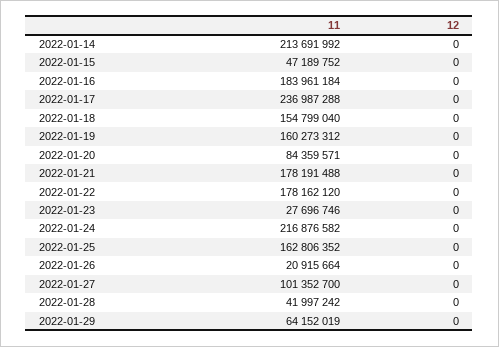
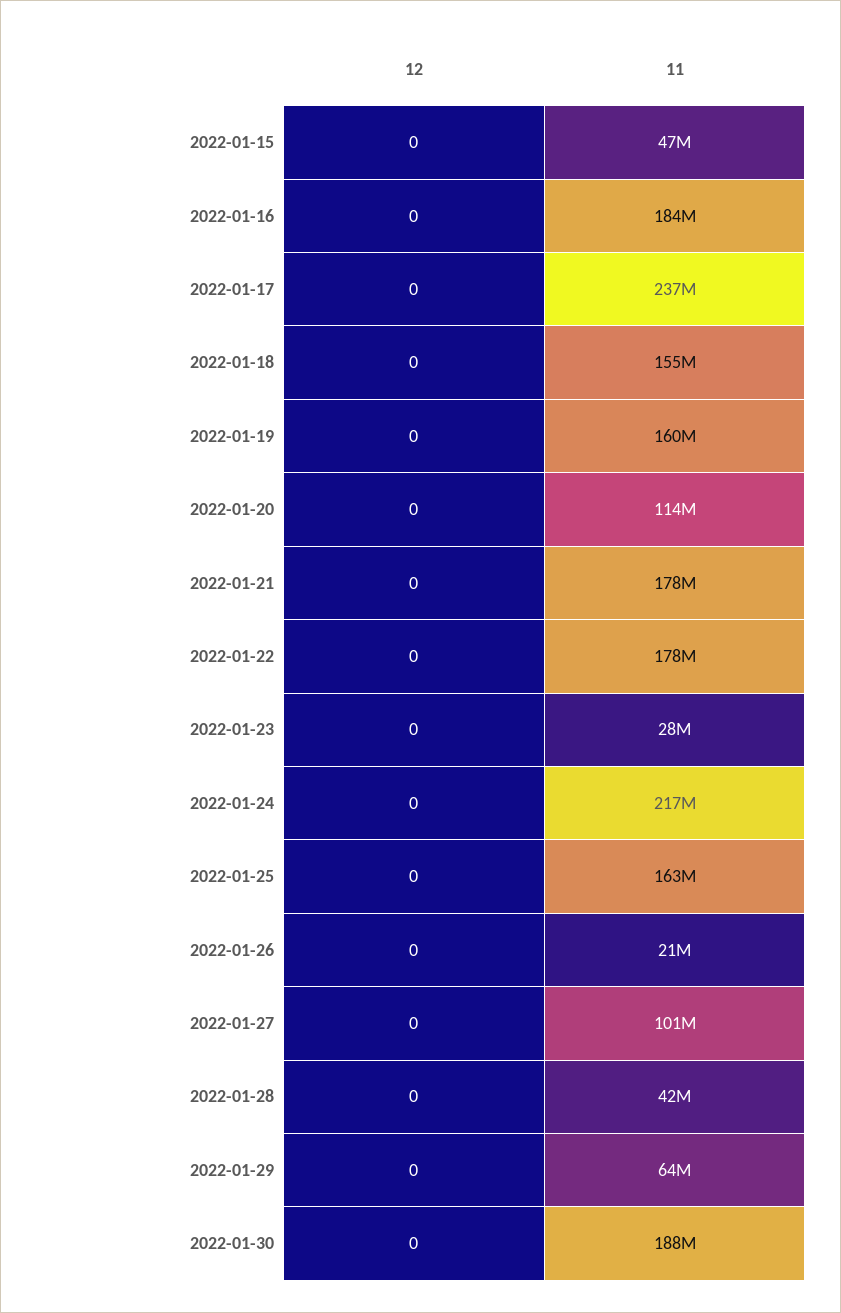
11, 2022-01-14: 213691992 -> none
12, 2022-01-14: 0 -> none
11, 2022-01-20: 84359571 -> 114000000
12, 2022-01-30: none -> 0
11, 2022-01-30: none -> 188000000

